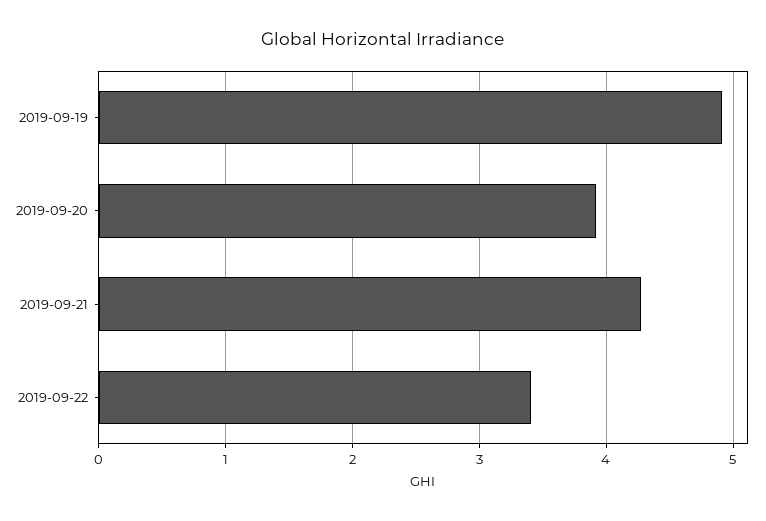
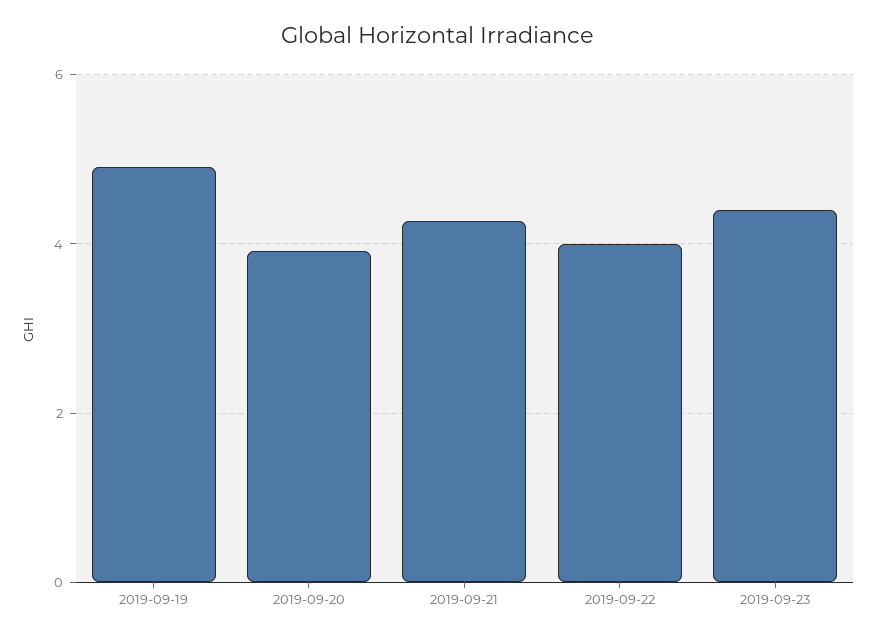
2019-09-22: 3.4 -> 4
2019-09-23: none -> 4.4

